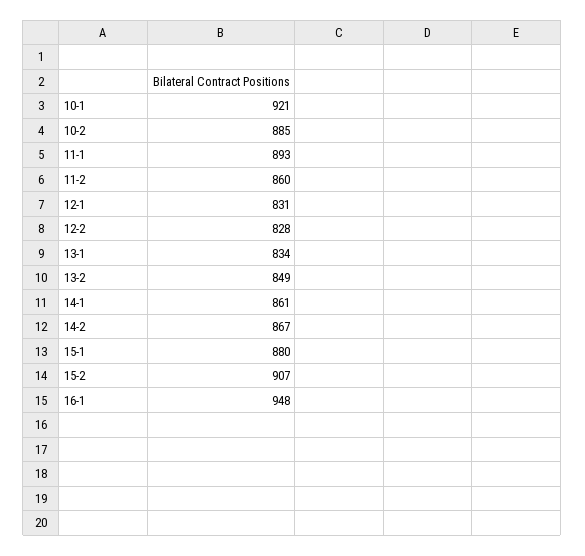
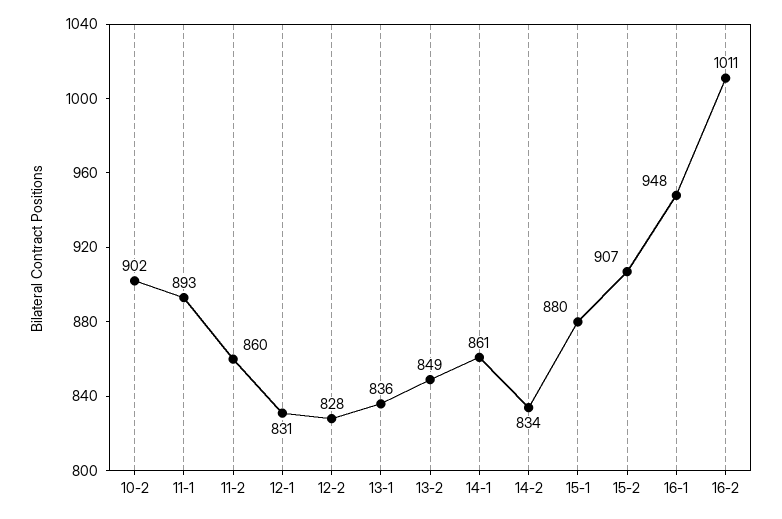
10-1: 921 -> none
10-2: 885 -> 902
13-1: 834 -> 836
14-2: 867 -> 834
16-2: none -> 1011

